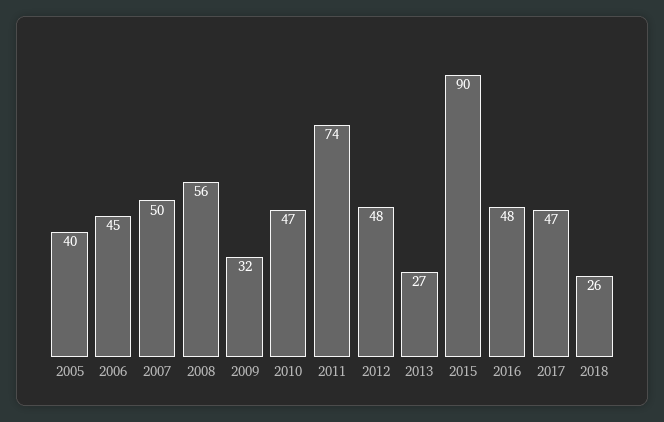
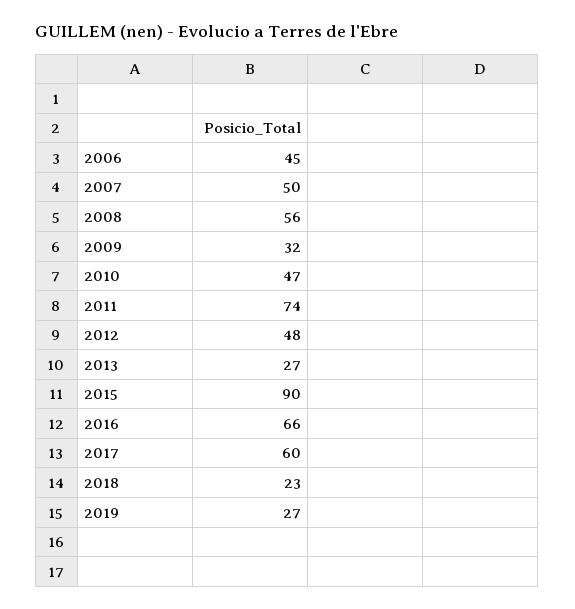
2005: 40 -> none
2016: 48 -> 66
2017: 47 -> 60
2018: 26 -> 23
2019: none -> 27

